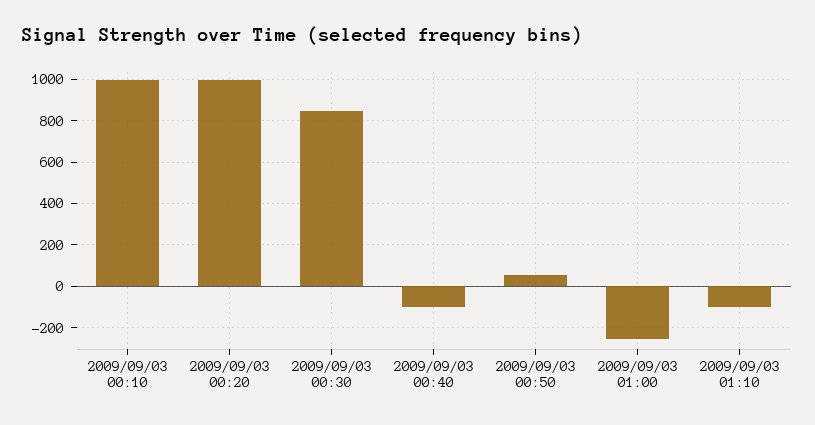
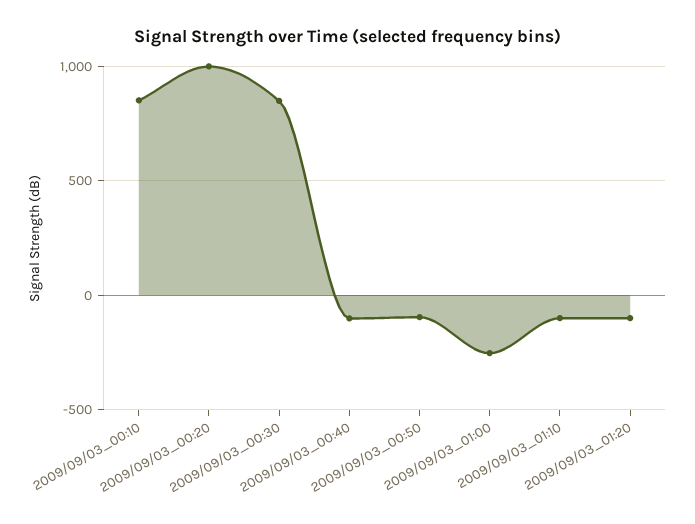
2009/09/03 00:10: 1000 -> 850
2009/09/03 00:50: 50 -> -100
2009/09/03_01:20: none -> -100

